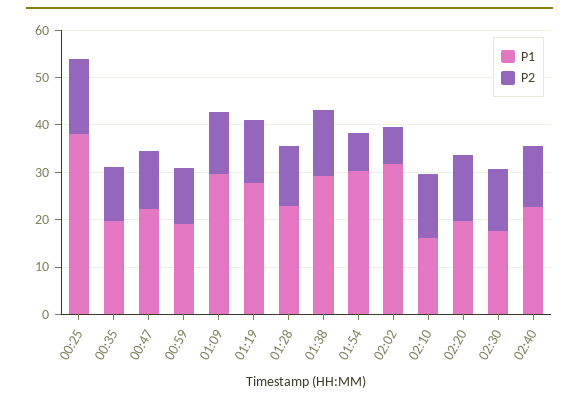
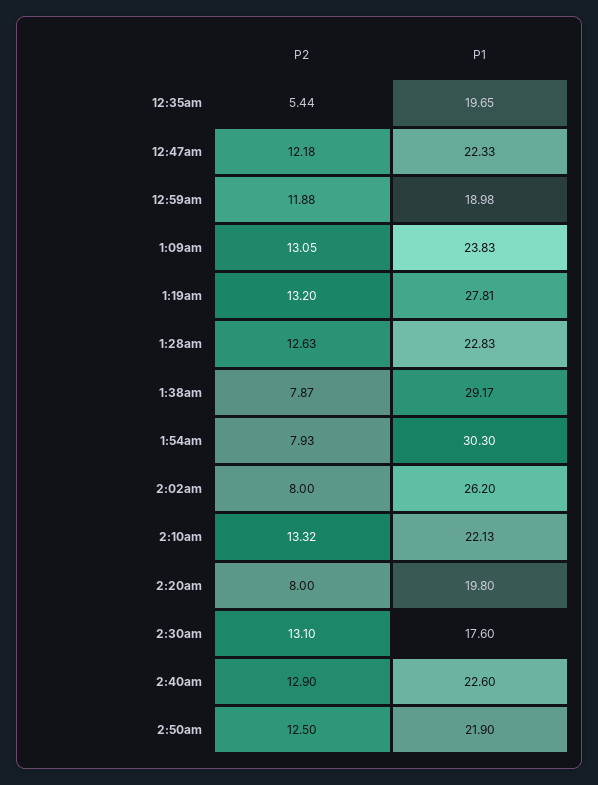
P1, 00:25: 38 -> none
P2, 00:25: 16 -> none
P2, 00:35: 12 -> 5.44
P1, 01:09: 30 -> 23.83
P2, 01:38: 14 -> 7.87
P1, 02:02: 32 -> 26.2
P1, 02:10: 16 -> 22.13
P2, 02:20: 14 -> 8
P2, 2:50am: none -> 12.5
P1, 2:50am: none -> 21.9

